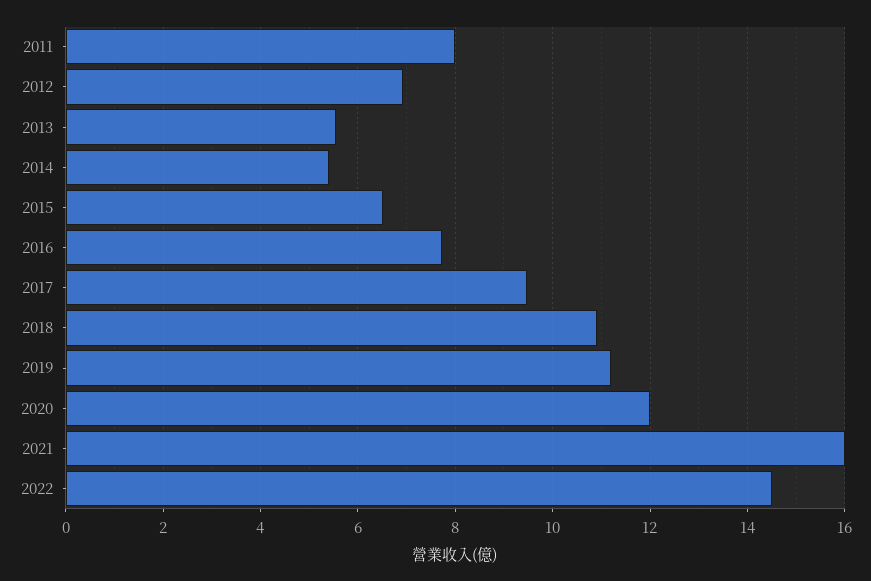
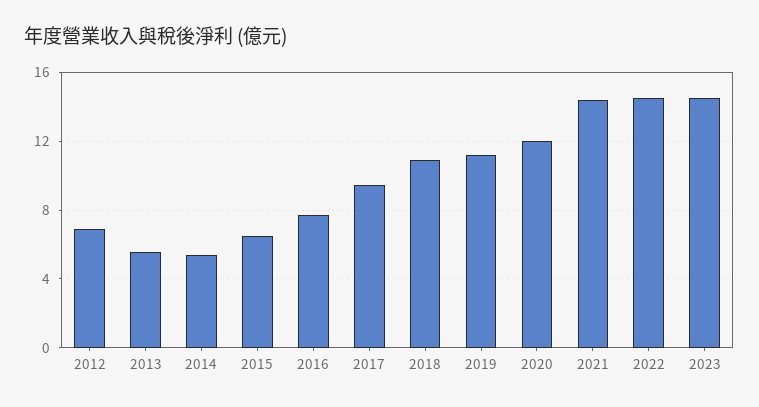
2011: 8 -> none
2021: 16 -> 14.5
2023: none -> 14.5

